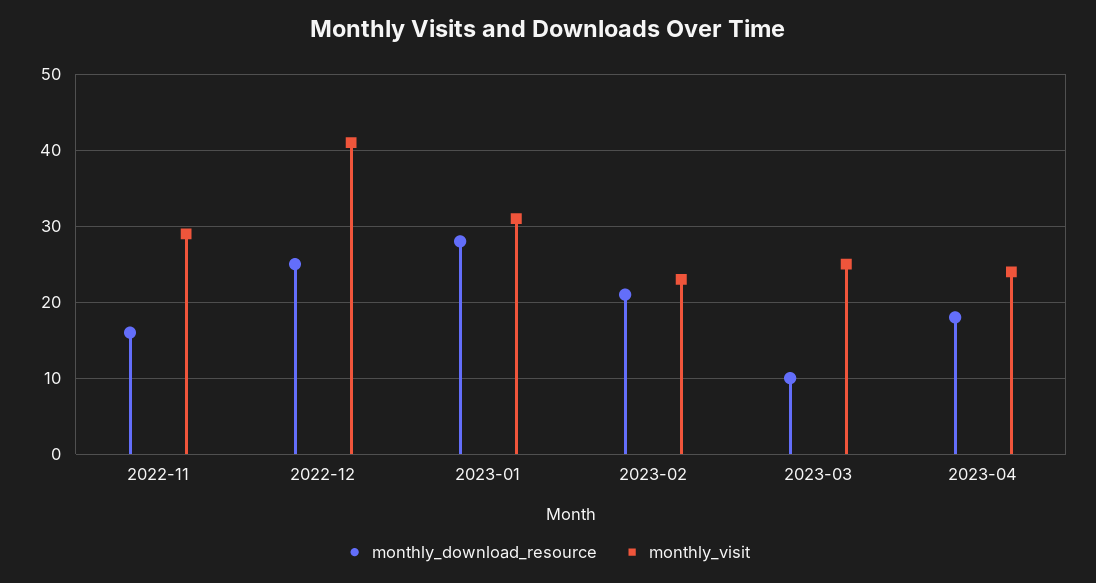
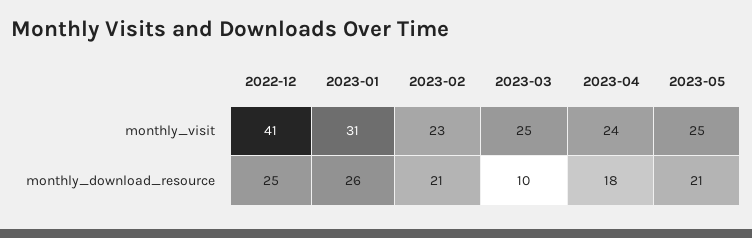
monthly_download_resource, 2022-11: 16 -> none
monthly_visit, 2022-11: 29 -> none
monthly_download_resource, 2023-01: 28 -> 26
monthly_visit, 2023-05: none -> 25
monthly_download_resource, 2023-05: none -> 21

